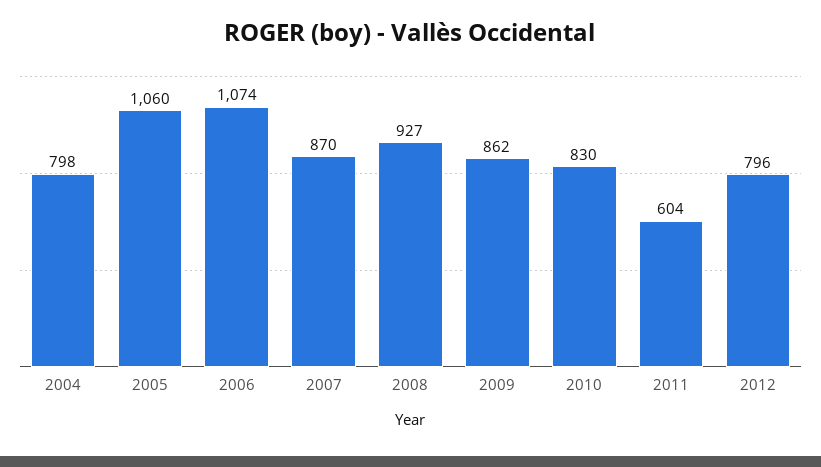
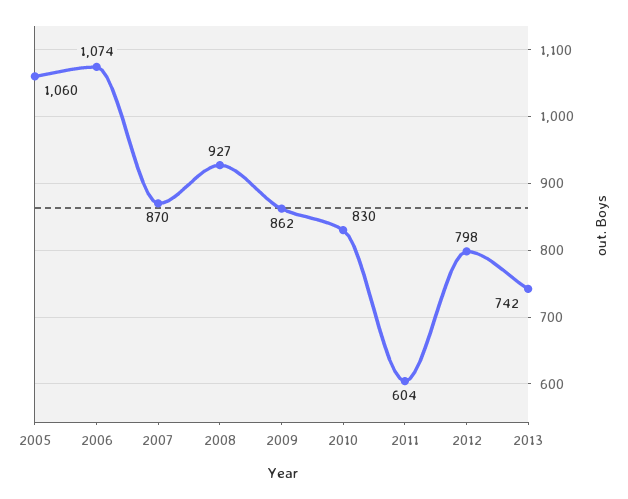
2004: 798 -> none
2012: 796 -> 798
2013: none -> 742

